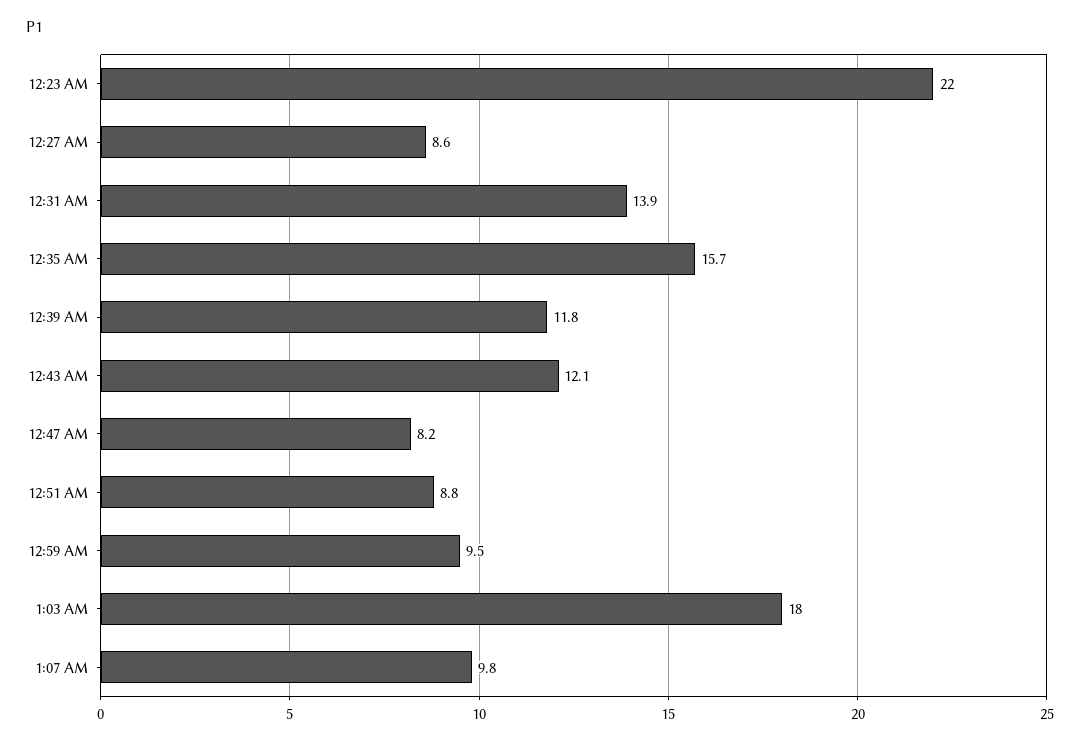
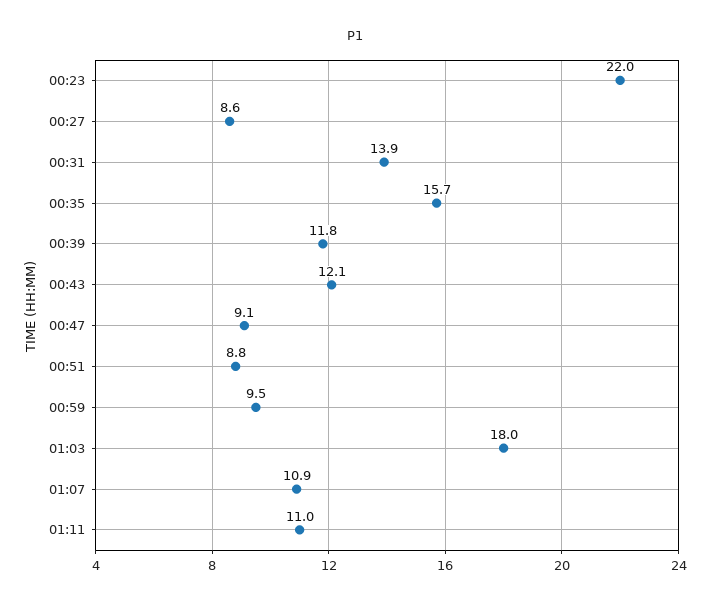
12:47 AM: 8.2 -> 9.1
1:07 AM: 9.8 -> 10.9
01:11: none -> 11

